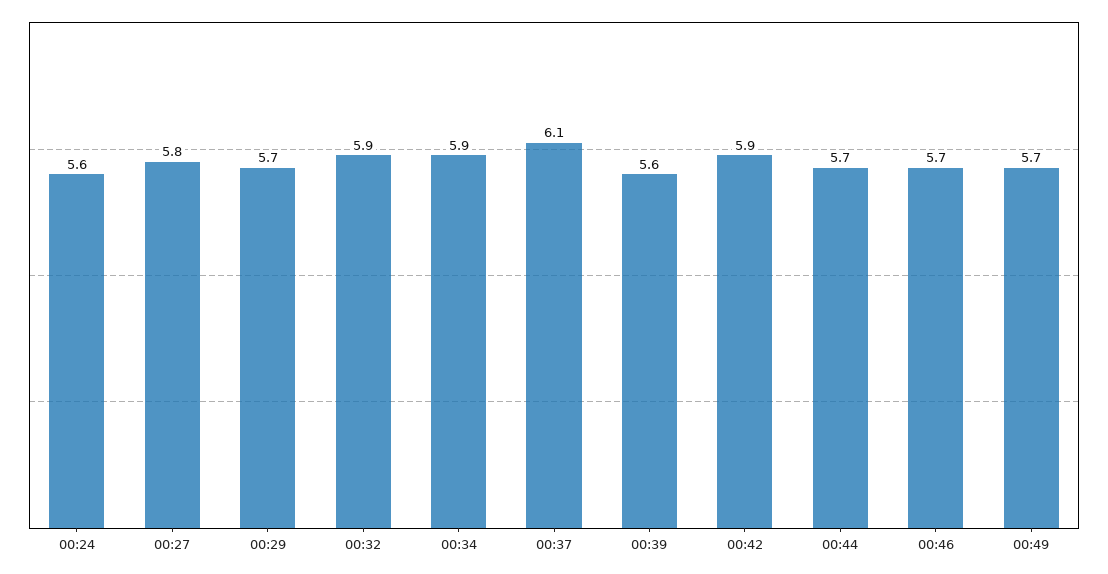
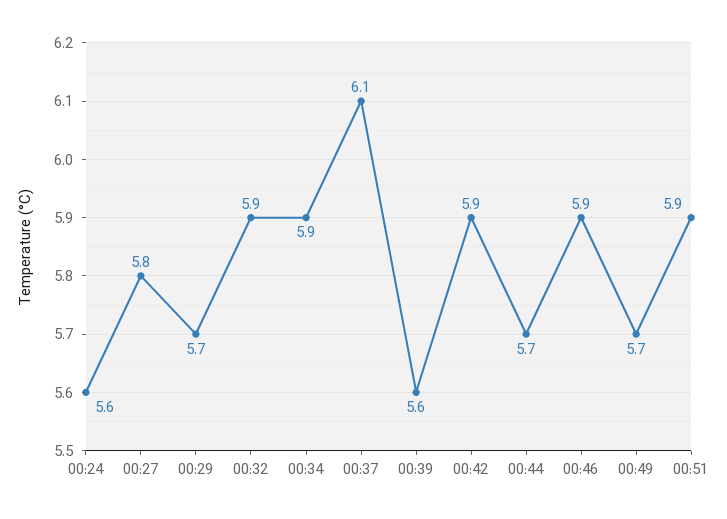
00:46: 5.7 -> 5.9
00:51: none -> 5.9

